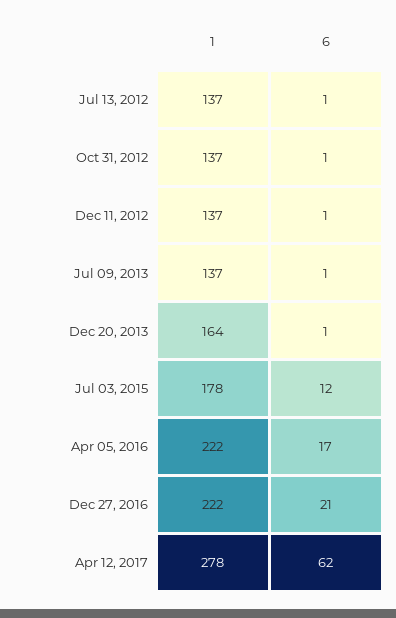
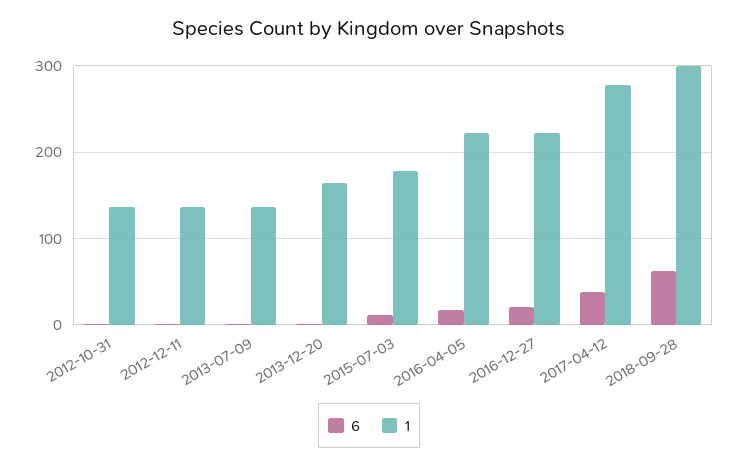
1, Jul 13, 2012: 137 -> none
6, Jul 13, 2012: 1 -> none
6, Apr 12, 2017: 62 -> 40
6, 2018-09-28: none -> 60
1, 2018-09-28: none -> 300

